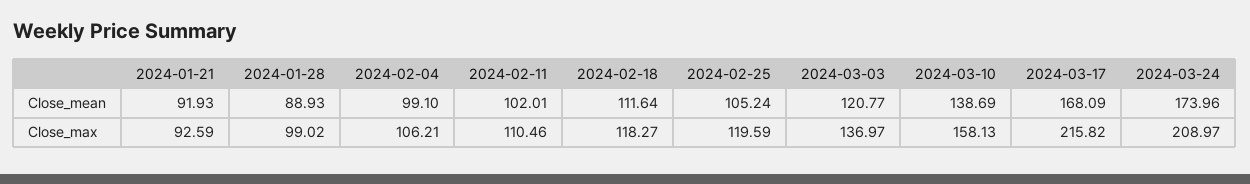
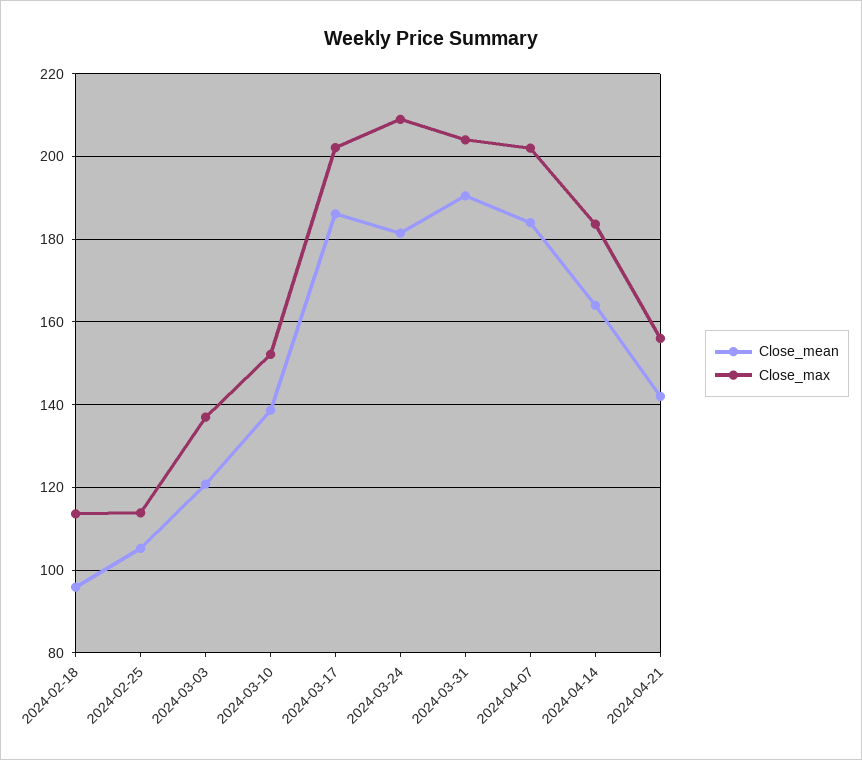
Close_mean, 2024-01-21: 91.93 -> none
Close_mean, 2024-01-28: 88.93 -> none
Close_mean, 2024-02-04: 99.1 -> none
Close_mean, 2024-02-11: 102.01 -> none
Close_mean, 2024-02-18: 111.64 -> 96
Close_mean, 2024-03-17: 168.09 -> 186
Close_mean, 2024-03-24: 173.96 -> 182
Close_max, 2024-01-21: 92.59 -> none
Close_max, 2024-01-28: 99.02 -> none
Close_max, 2024-02-04: 106.21 -> none
Close_max, 2024-02-11: 110.46 -> none
Close_max, 2024-02-18: 118.27 -> 114
Close_max, 2024-02-25: 119.59 -> 114
Close_max, 2024-03-10: 158.13 -> 152
Close_max, 2024-03-17: 215.82 -> 202
Close_mean, 2024-03-31: none -> 190
Close_max, 2024-03-31: none -> 204
Close_mean, 2024-04-07: none -> 184
Close_max, 2024-04-07: none -> 202
Close_mean, 2024-04-14: none -> 164
Close_max, 2024-04-14: none -> 184
Close_mean, 2024-04-21: none -> 142
Close_max, 2024-04-21: none -> 156

